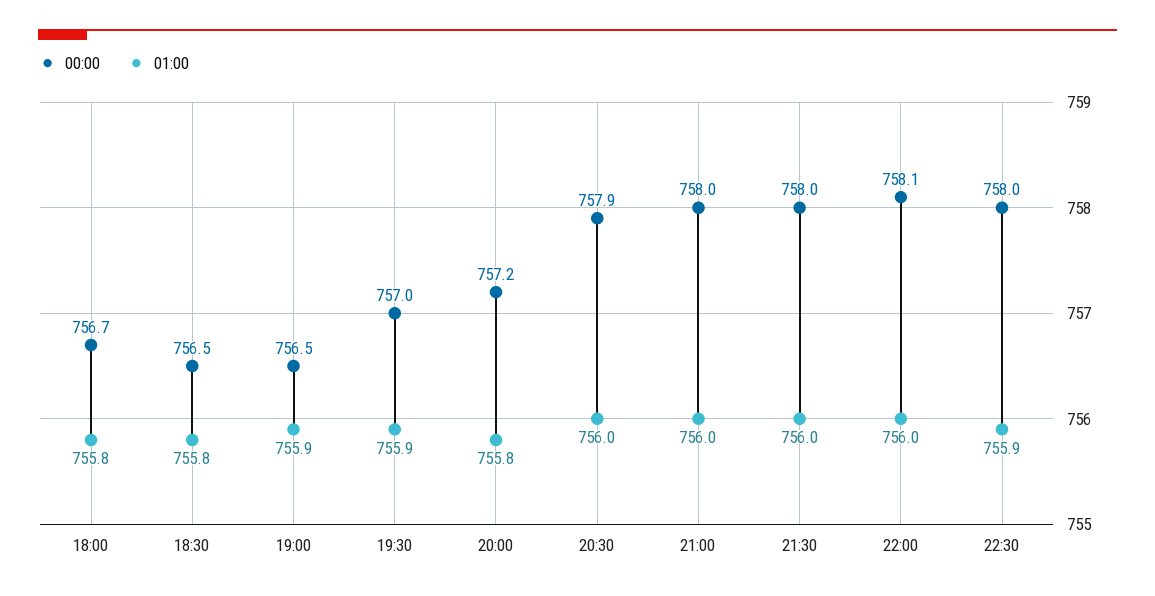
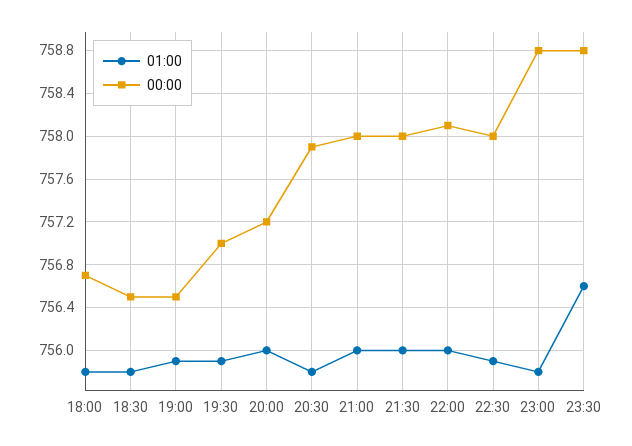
01:00, 20:00: 755.8 -> 756
01:00, 20:30: 756 -> 755.8
01:00, 23:00: none -> 755.8
00:00, 23:00: none -> 758.8
01:00, 23:30: none -> 756.6
00:00, 23:30: none -> 758.8

